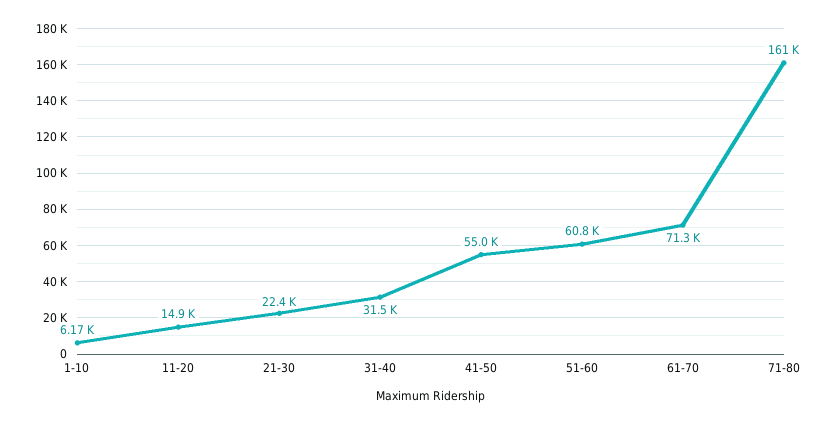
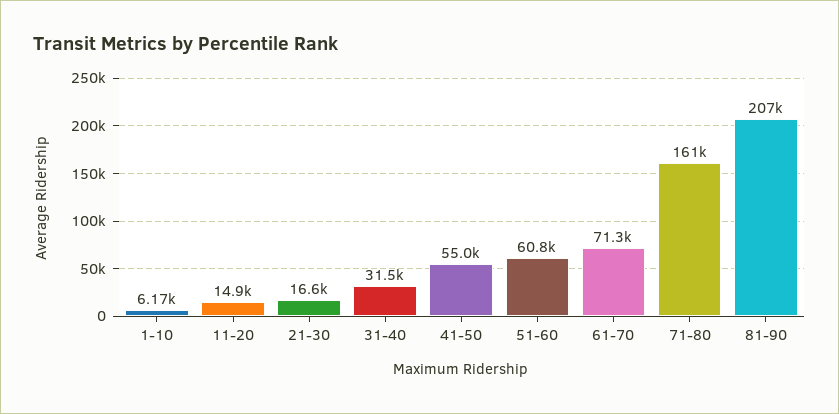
21-30: 22400 -> 16600
81-90: none -> 207000

